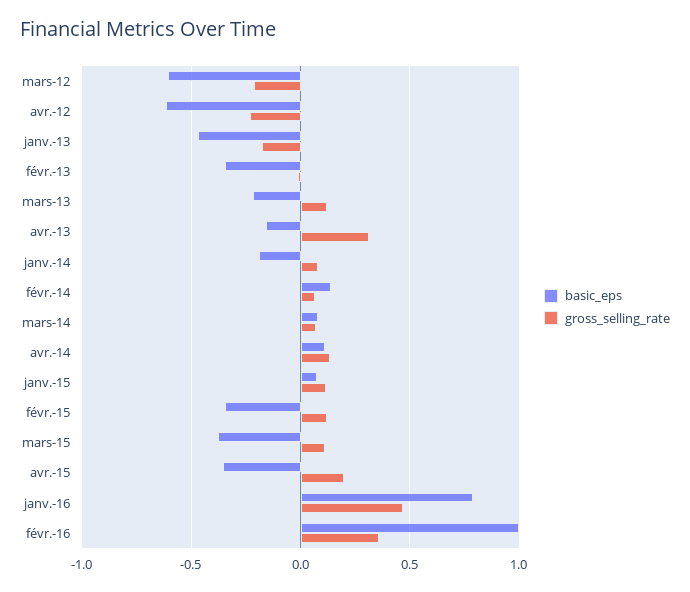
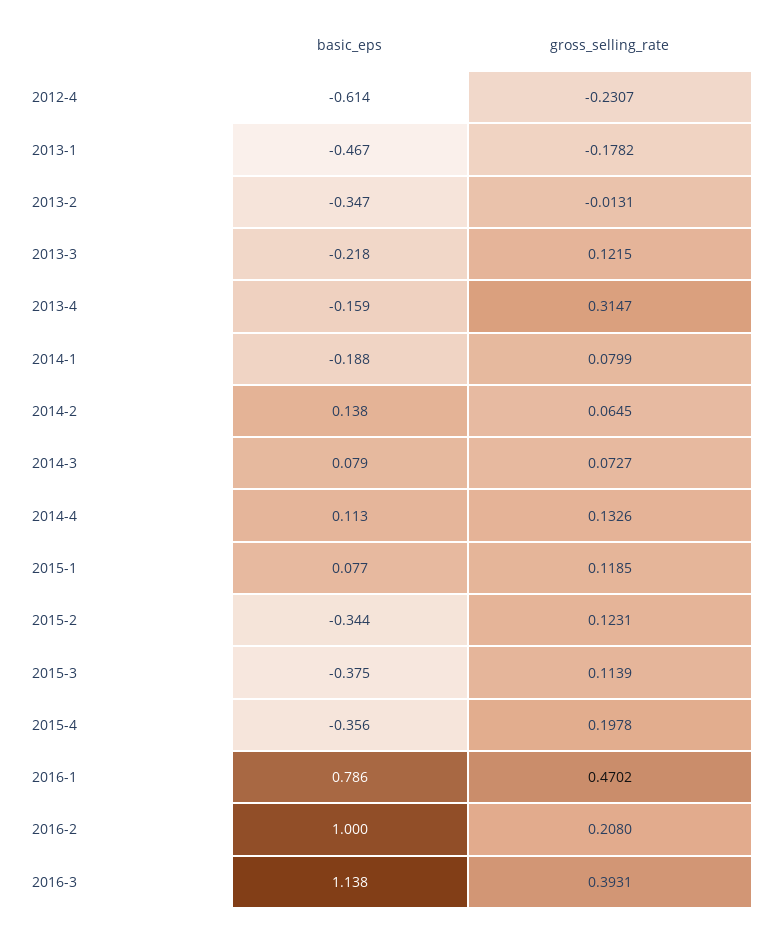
basic_eps, mars-12: -0.6 -> none
gross_selling_rate, mars-12: -0.2 -> none
gross_selling_rate, févr.-16: 0.35 -> 0.208
basic_eps, 2016-3: none -> 1.138
gross_selling_rate, 2016-3: none -> 0.3931

